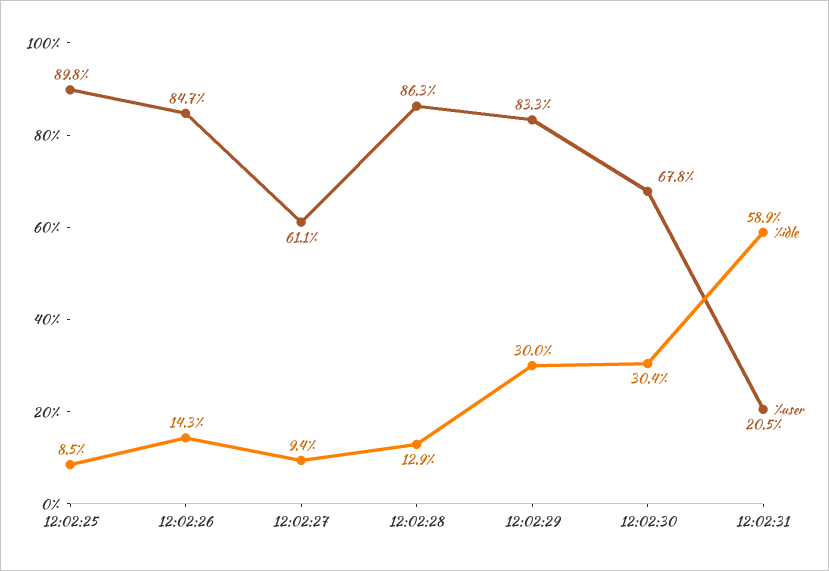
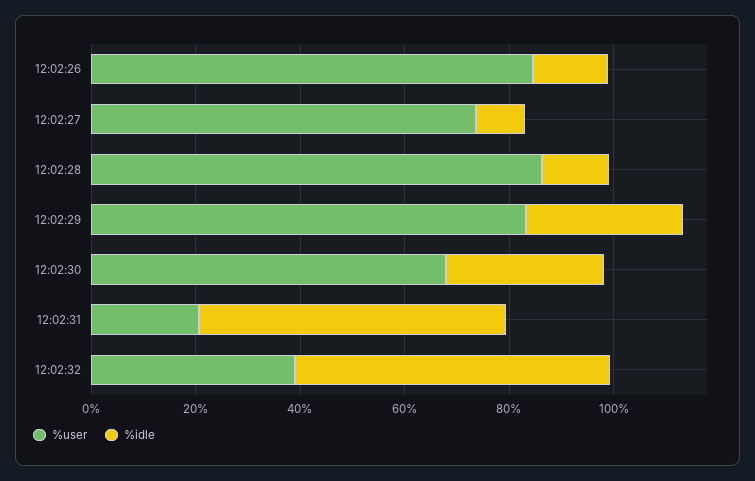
%idle, 12:02:25: 8.5 -> none
%user, 12:02:25: 89.8 -> none
%user, 12:02:27: 61.1 -> 75
%user, 12:02:32: none -> 40
%idle, 12:02:32: none -> 60

